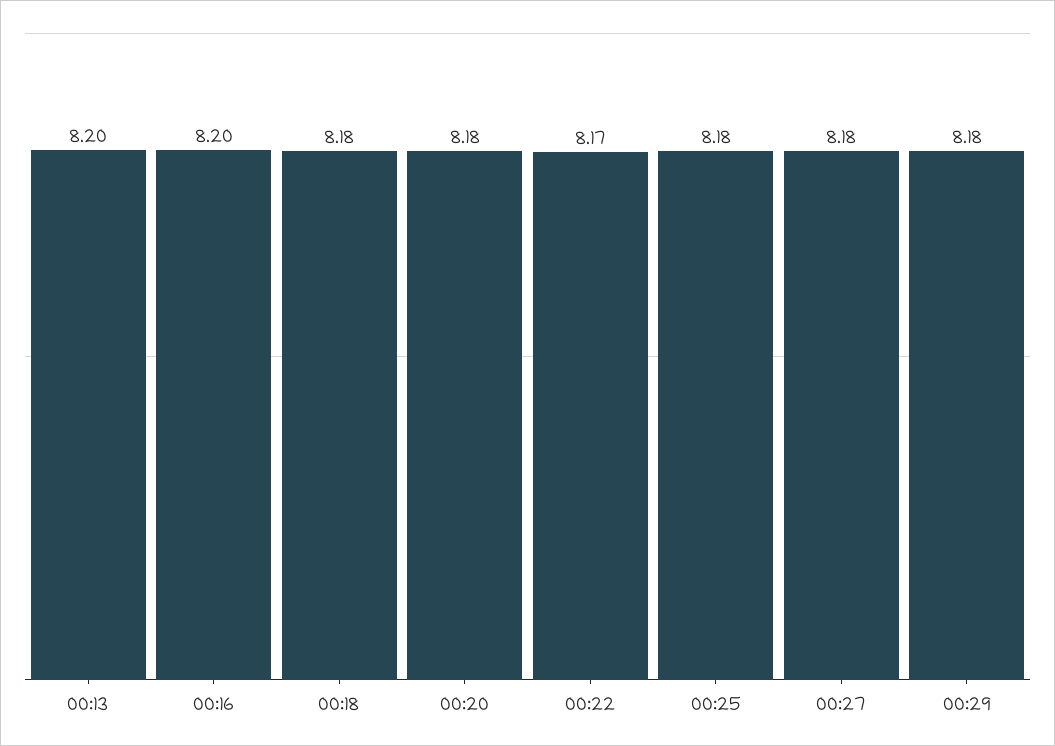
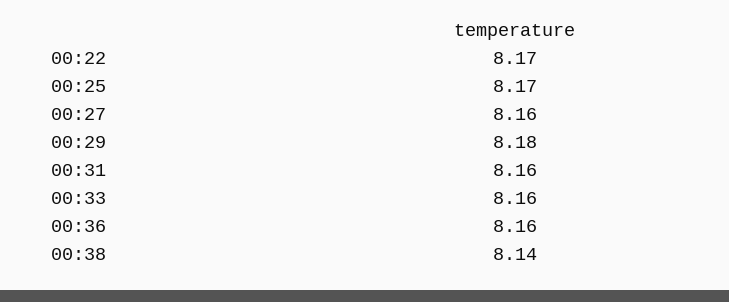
00:13: 8.2 -> none
00:16: 8.2 -> none
00:18: 8.18 -> none
00:20: 8.18 -> none
00:25: 8.18 -> 8.17
00:27: 8.18 -> 8.16
00:31: none -> 8.16
00:33: none -> 8.16
00:36: none -> 8.16
00:38: none -> 8.14

